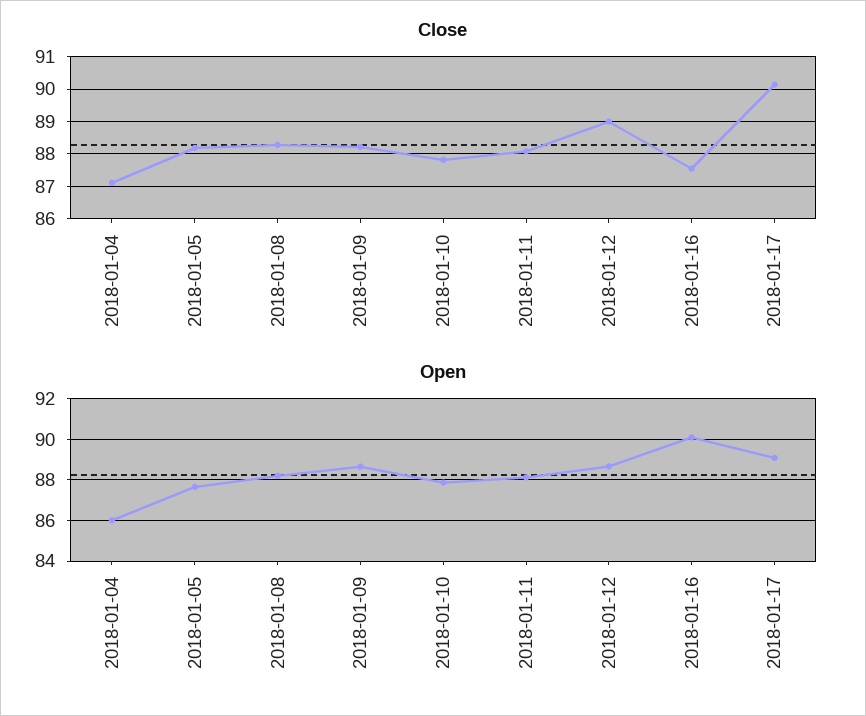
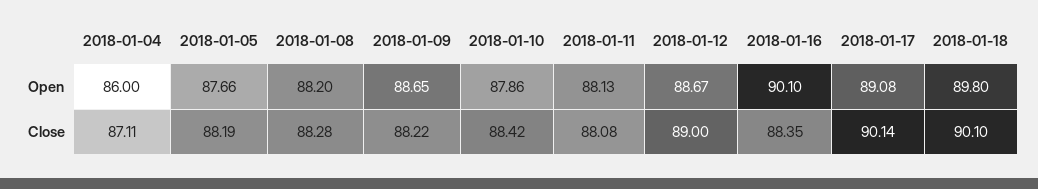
Close, 2018-01-10: 87.8 -> 88.42
Close, 2018-01-16: 87.6 -> 88.35
Open, 2018-01-18: none -> 89.8
Close, 2018-01-18: none -> 90.1

